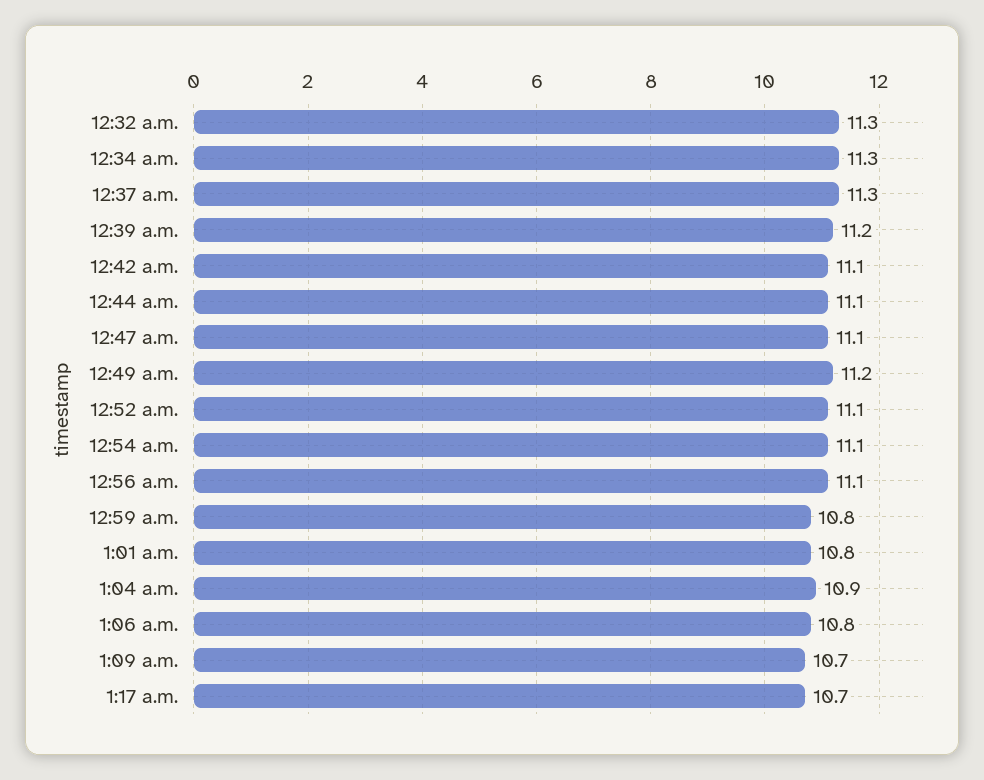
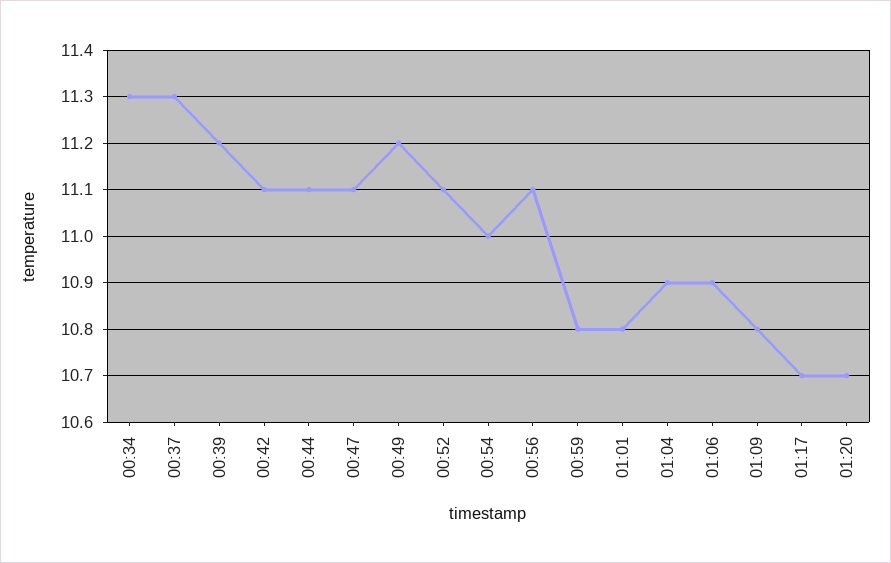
12:32 a.m.: 11.3 -> none
12:54 a.m.: 11.1 -> 11
1:06 a.m.: 10.8 -> 10.9
1:09 a.m.: 10.7 -> 10.8
01:20: none -> 10.7

